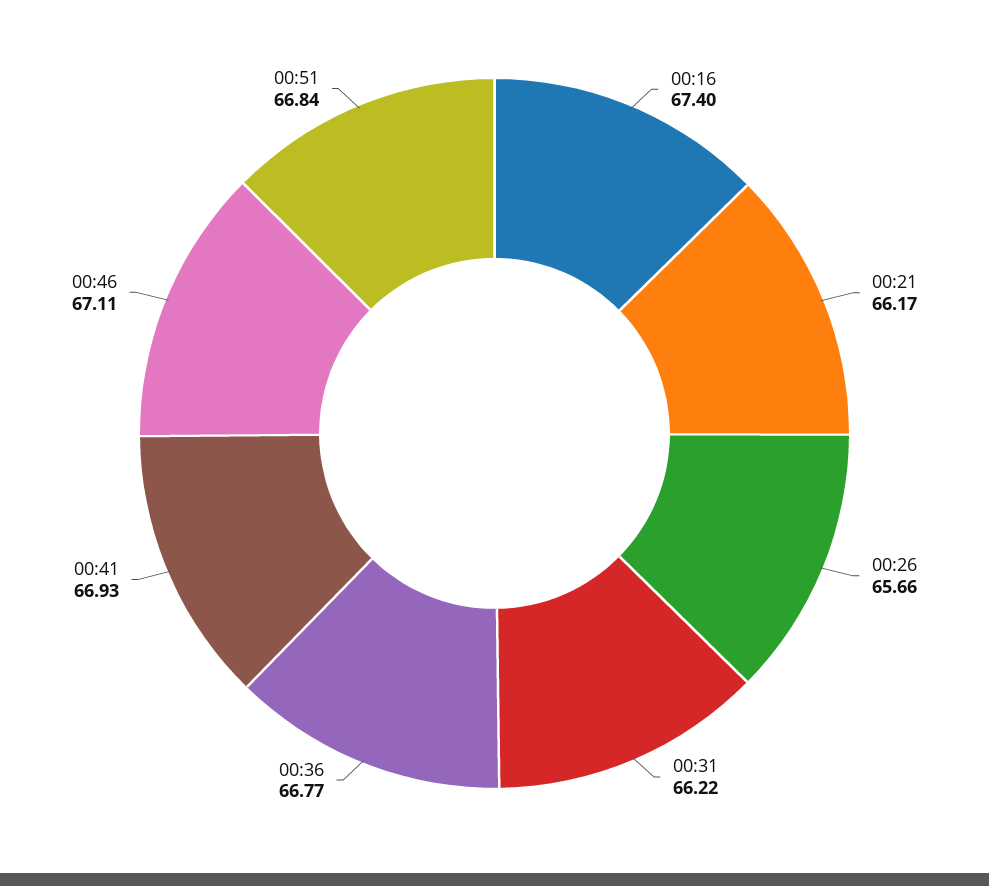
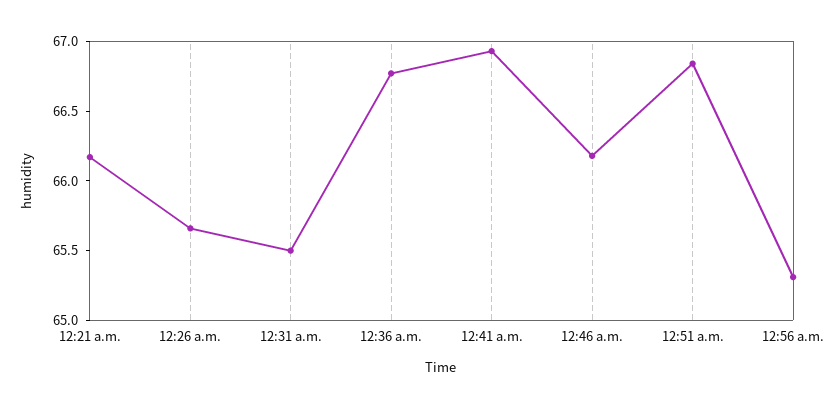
00:16: 67.4 -> none
00:31: 66.22 -> 65.5
00:46: 67.11 -> 66.2
12:56 a.m.: none -> 65.3

